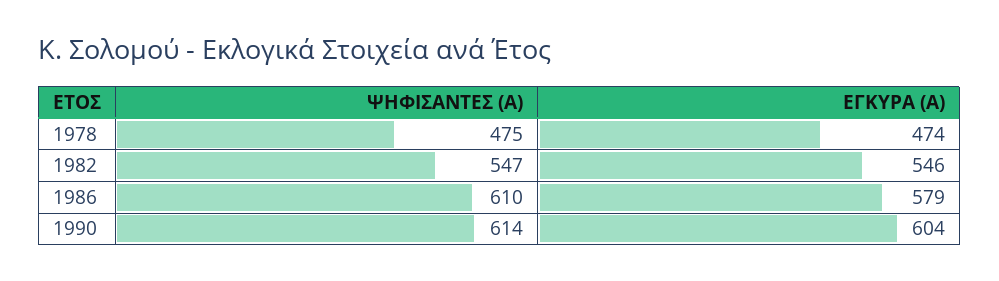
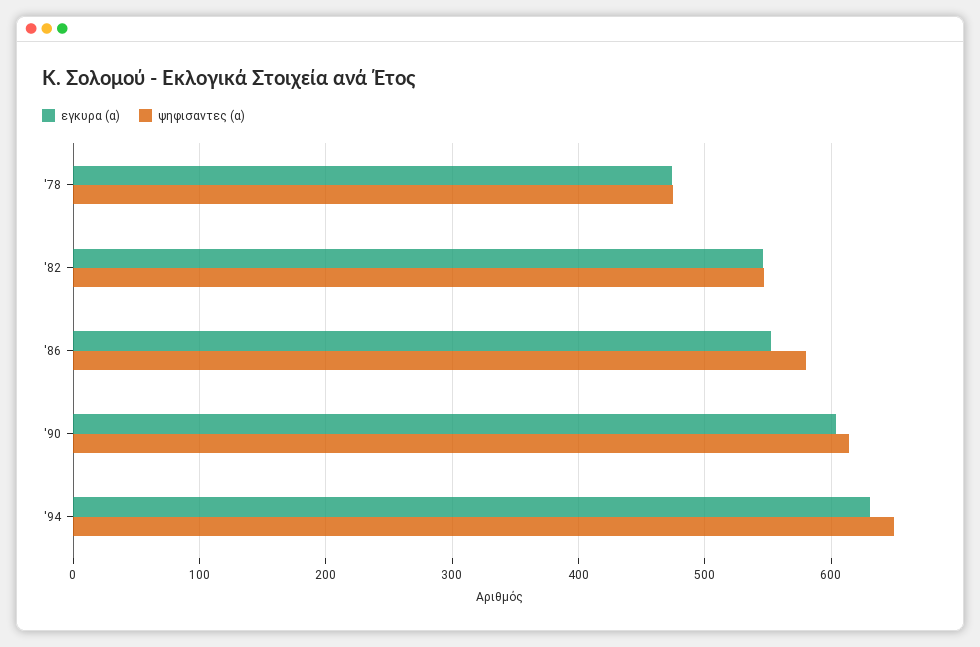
ΨΗΦΙΣΑΝΤΕΣ (Α), 1986: 610 -> 580
ΕΓΚΥΡΑ (Α), 1986: 579 -> 550
ΕΓΚΥΡΑ (Α), '94: none -> 630
ΨΗΦΙΣΑΝΤΕΣ (Α), '94: none -> 650

